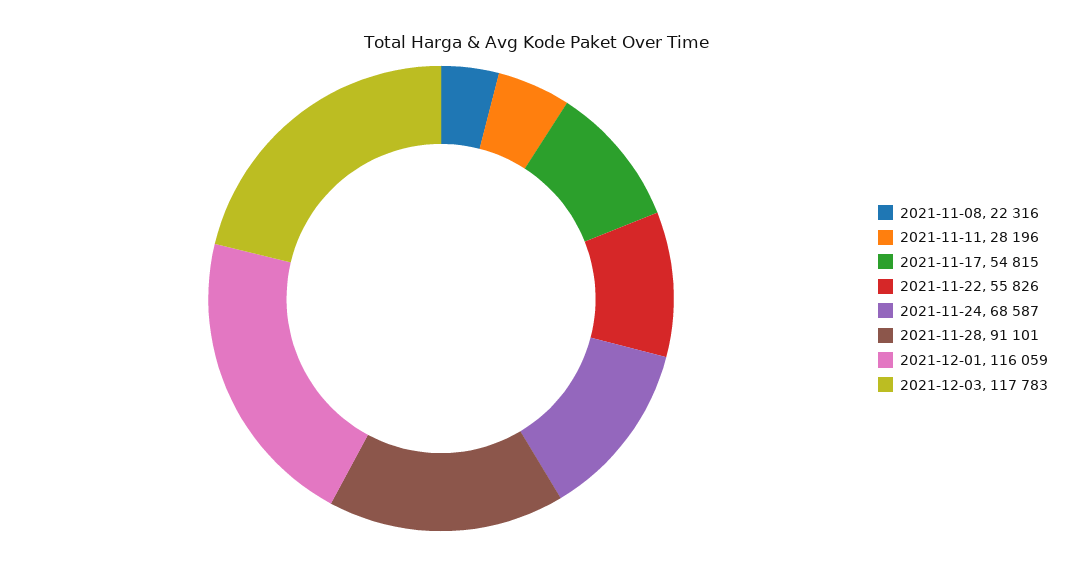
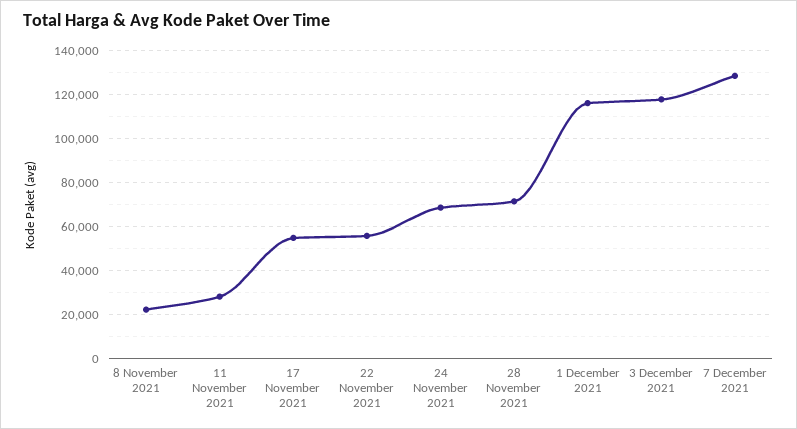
2021-11-28: 91101 -> 70000
7 December 2021: none -> 130000

